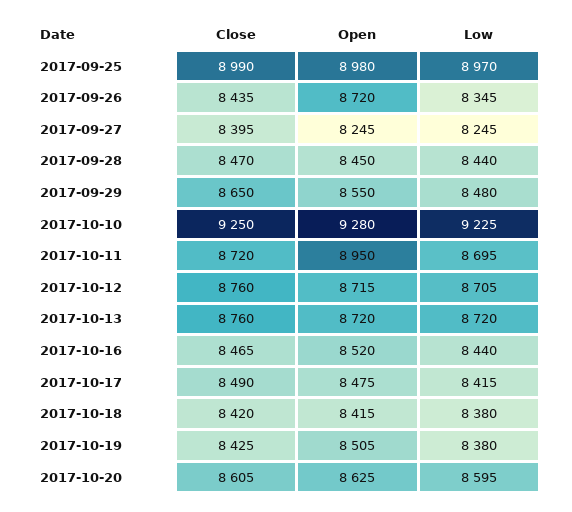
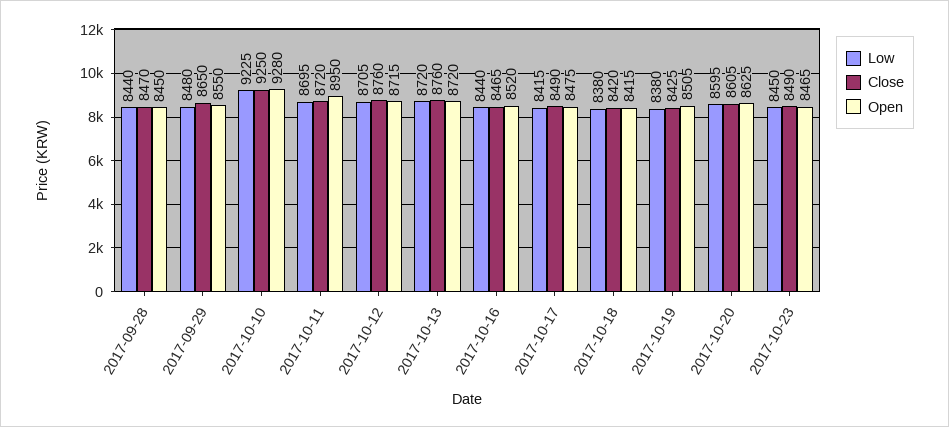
Close, 2017-09-25: 8990 -> none
Open, 2017-09-25: 8980 -> none
Low, 2017-09-25: 8970 -> none
Close, 2017-09-26: 8435 -> none
Open, 2017-09-26: 8720 -> none
Low, 2017-09-26: 8345 -> none
Close, 2017-09-27: 8395 -> none
Open, 2017-09-27: 8245 -> none
Low, 2017-09-27: 8245 -> none
Low, 2017-10-23: none -> 8450
Close, 2017-10-23: none -> 8490
Open, 2017-10-23: none -> 8465

